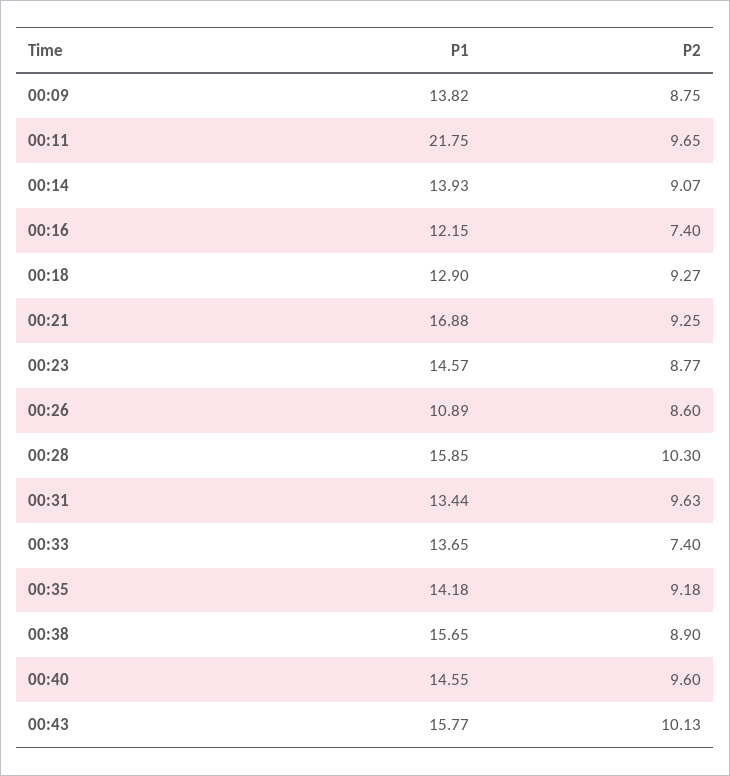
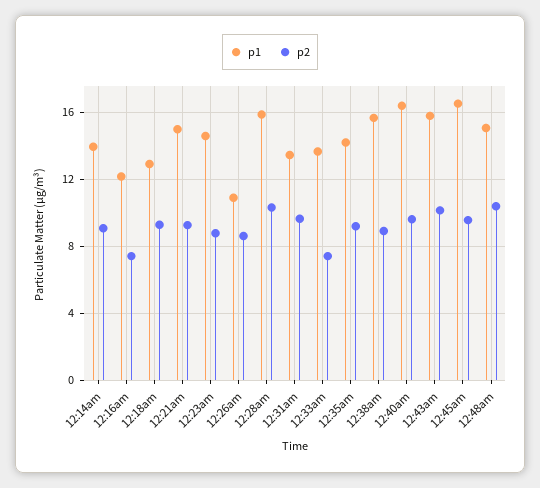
P1, 00:09: 13.82 -> none
P2, 00:09: 8.75 -> none
P1, 00:11: 21.75 -> none
P2, 00:11: 9.65 -> none
P1, 00:21: 16.88 -> 15
P1, 00:40: 14.55 -> 16.5
P1, 12:45am: none -> 16.5
P2, 12:45am: none -> 9.5
P1, 12:48am: none -> 15
P2, 12:48am: none -> 10.5

